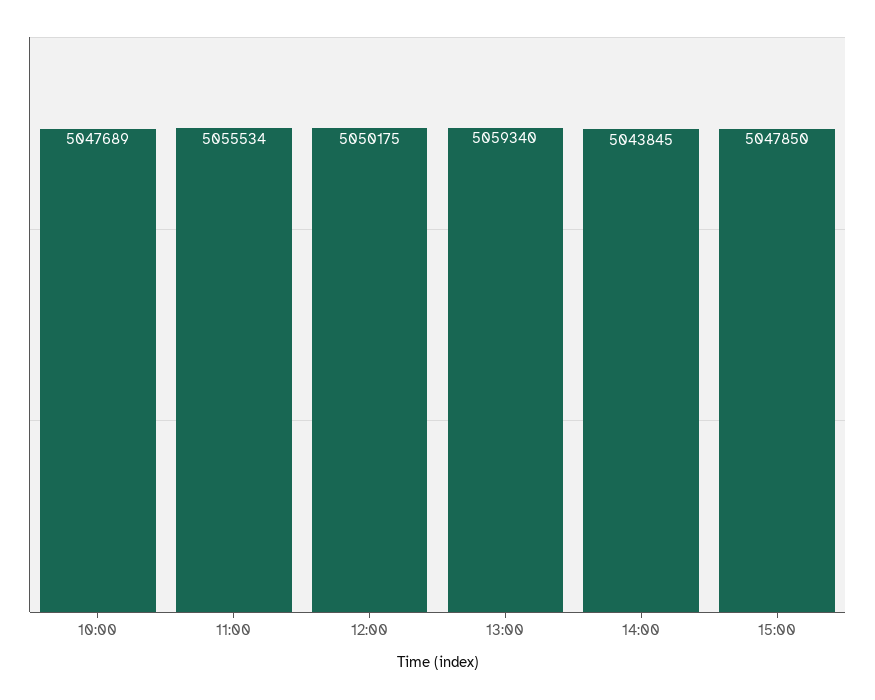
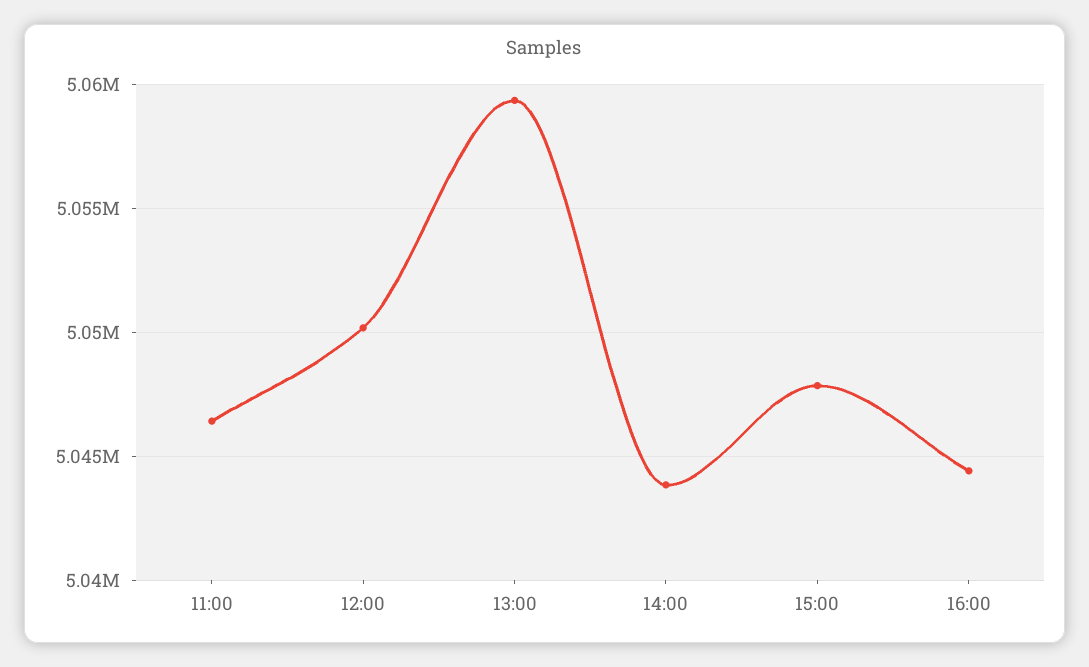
10:00: 5047689 -> none
11:00: 5055534 -> 5046500
16:00: none -> 5044500

